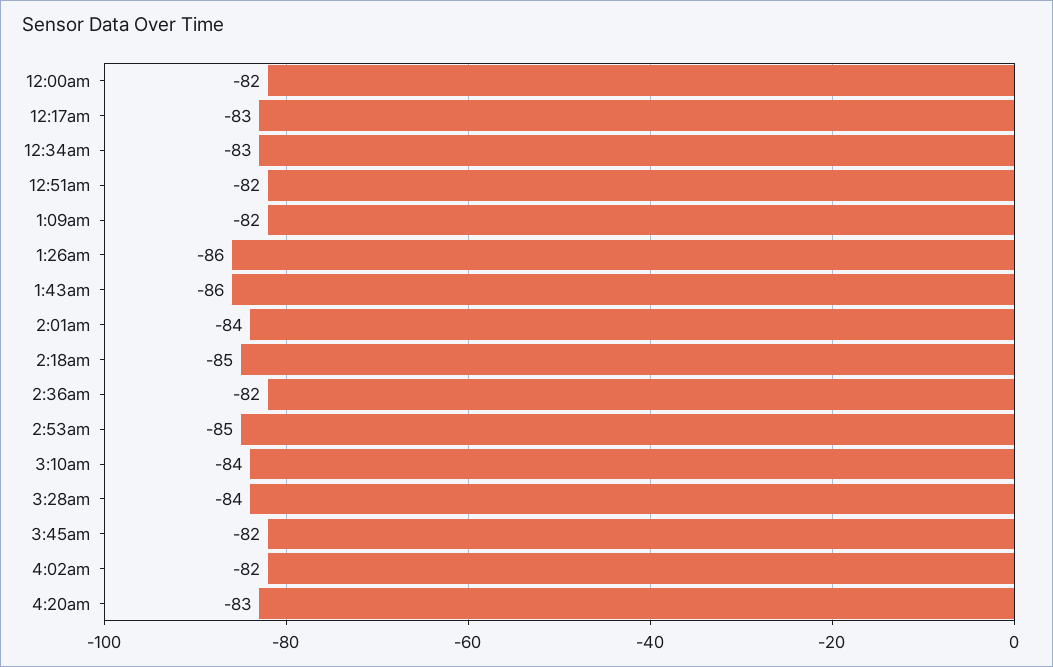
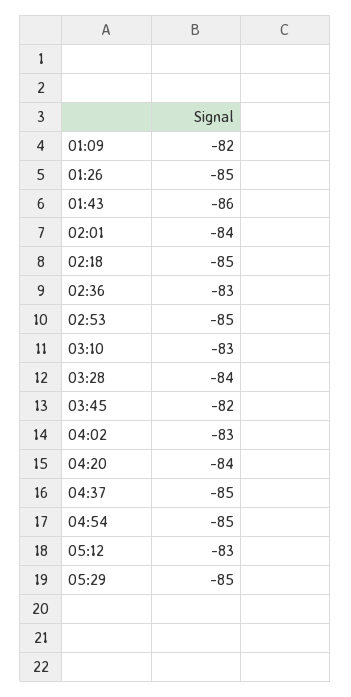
12:00am: -82 -> none
12:17am: -83 -> none
12:34am: -83 -> none
12:51am: -82 -> none
1:26am: -86 -> -85
2:36am: -82 -> -83
3:10am: -84 -> -83
4:02am: -82 -> -83
4:20am: -83 -> -84
04:37: none -> -85
04:54: none -> -85
05:12: none -> -83
05:29: none -> -85

